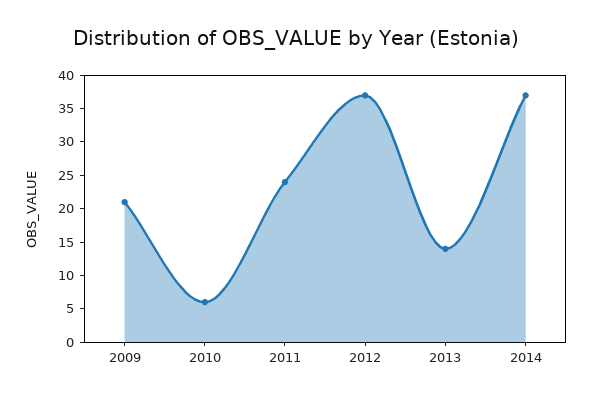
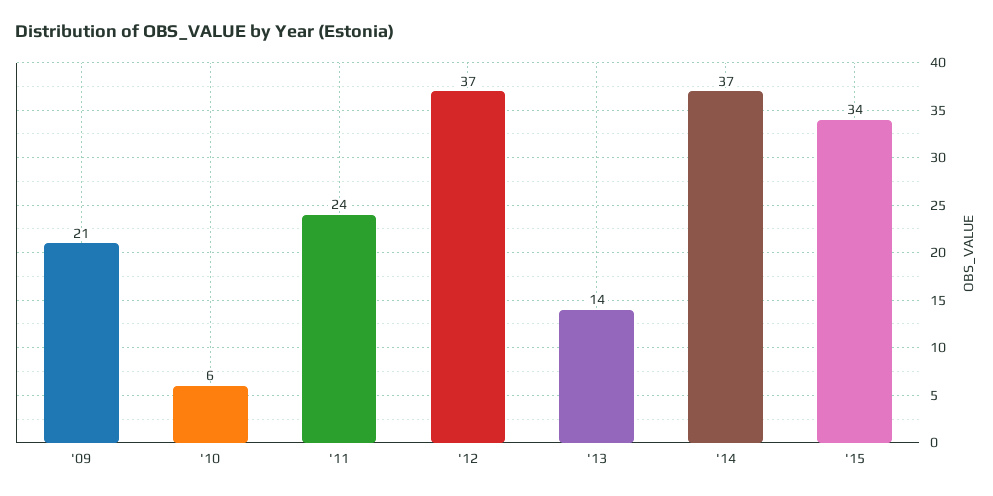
'15: none -> 34

